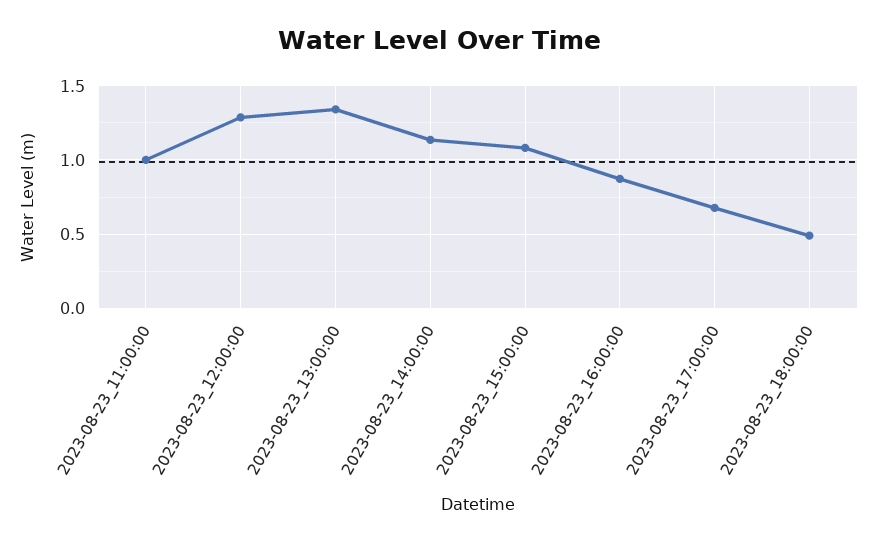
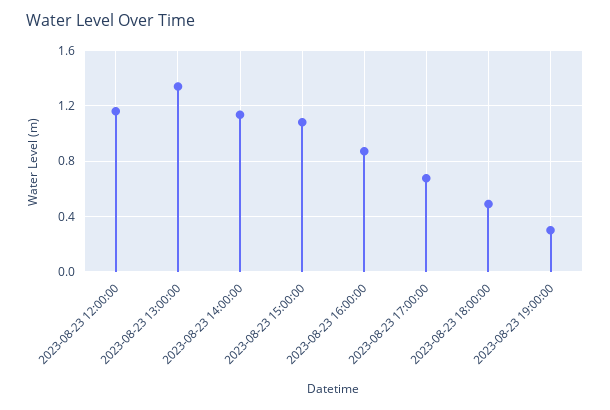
2023-08-23_11:00:00: 1 -> none
2023-08-23_12:00:00: 1.3 -> 1.15
2023-08-23 19:00:00: none -> 0.3

